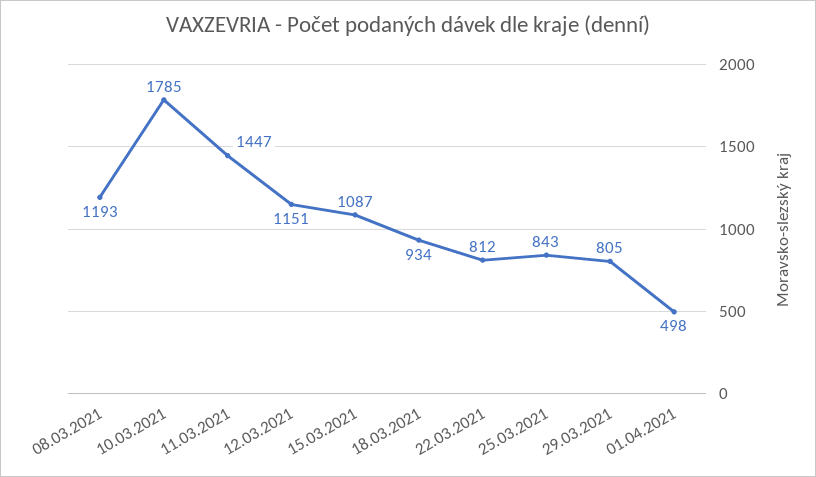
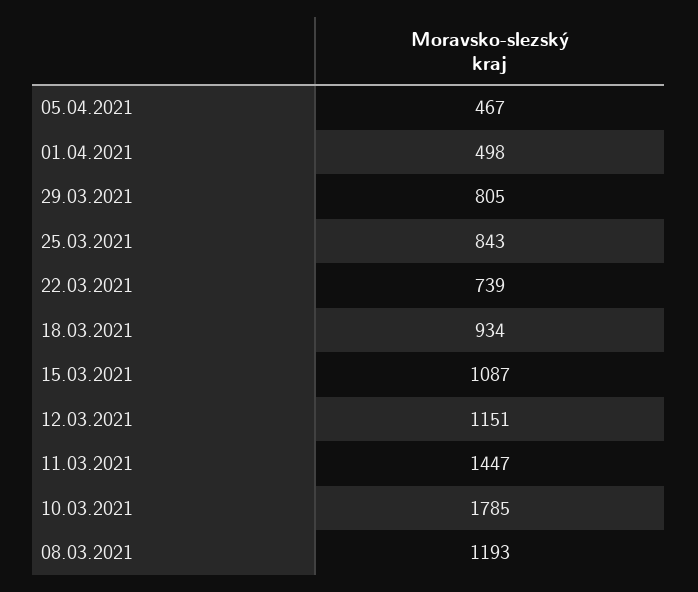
22.03.2021: 812 -> 739
05.04.2021: none -> 467

